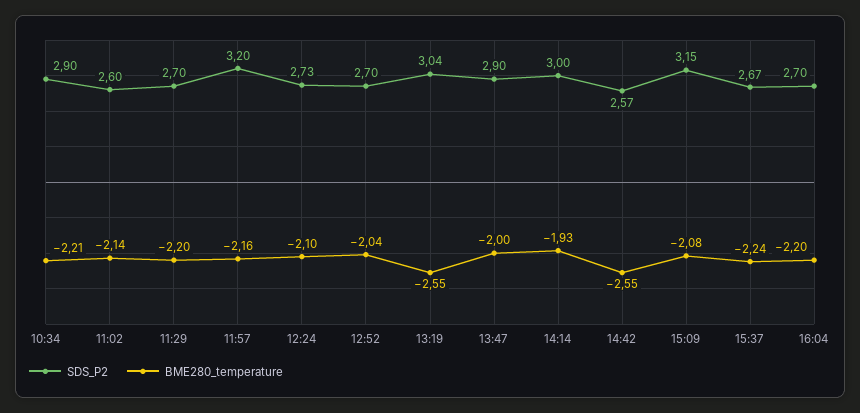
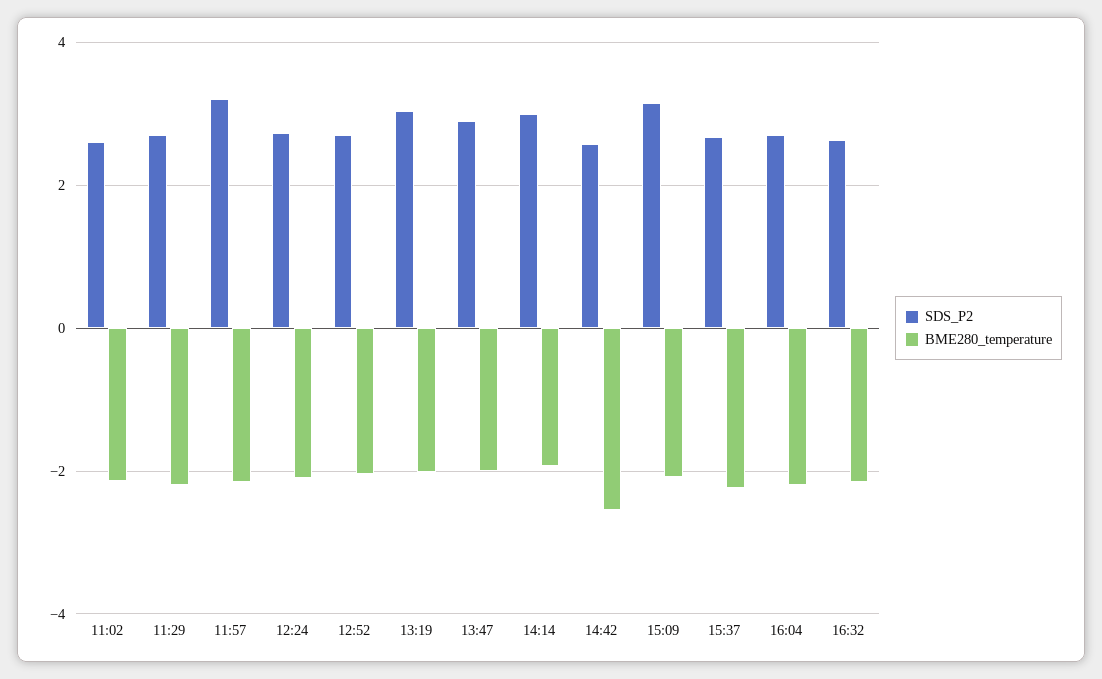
SDS_P2, 10:34: 2.9 -> none
BME280_temperature, 10:34: -2.21 -> none
BME280_temperature, 13:19: -2.55 -> -2
SDS_P2, 16:32: none -> 2.6
BME280_temperature, 16:32: none -> -2.2

